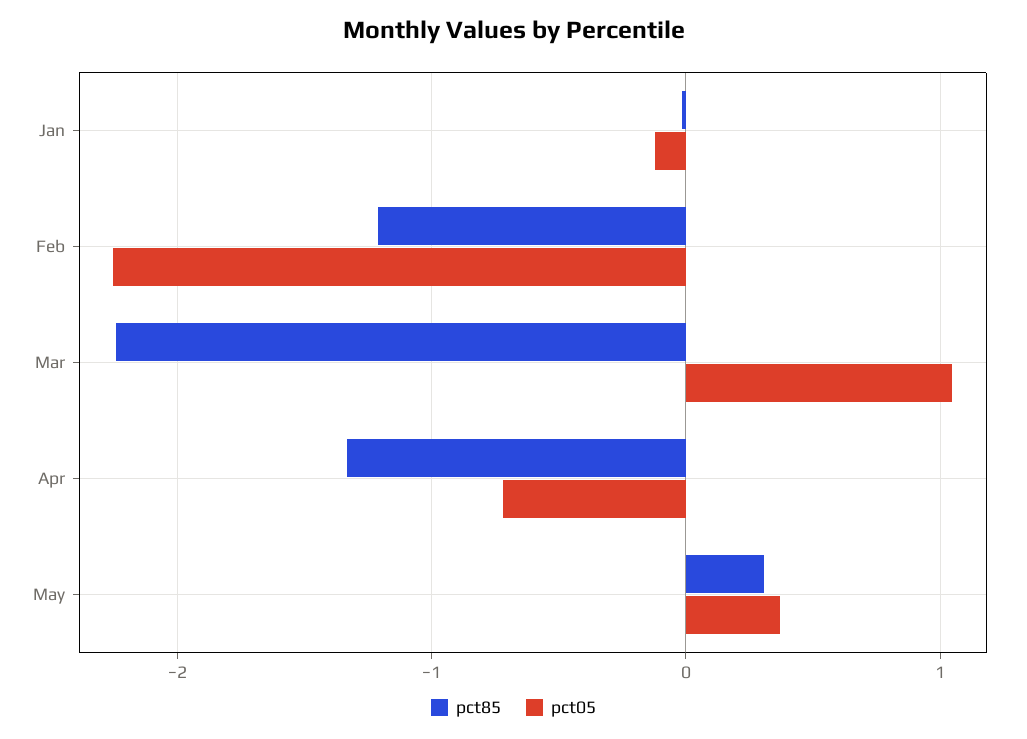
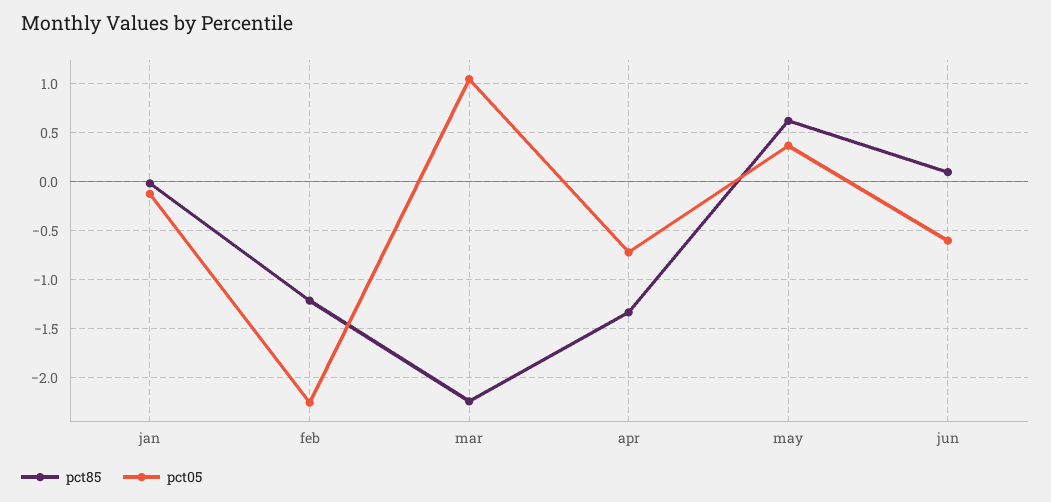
pct85, May: 0.3 -> 0.6
pct85, jun: none -> 0.1
pct05, jun: none -> -0.6

